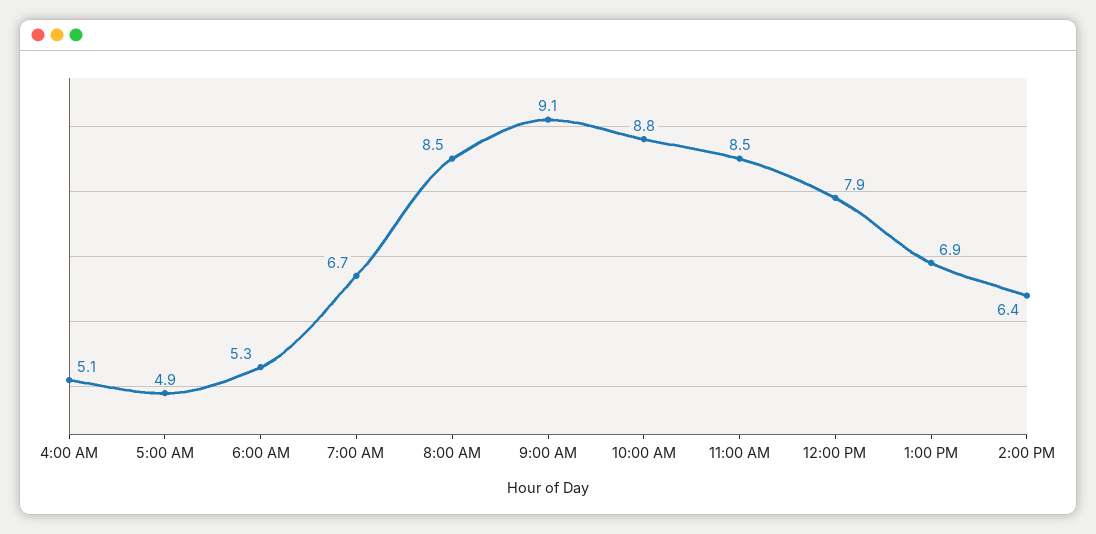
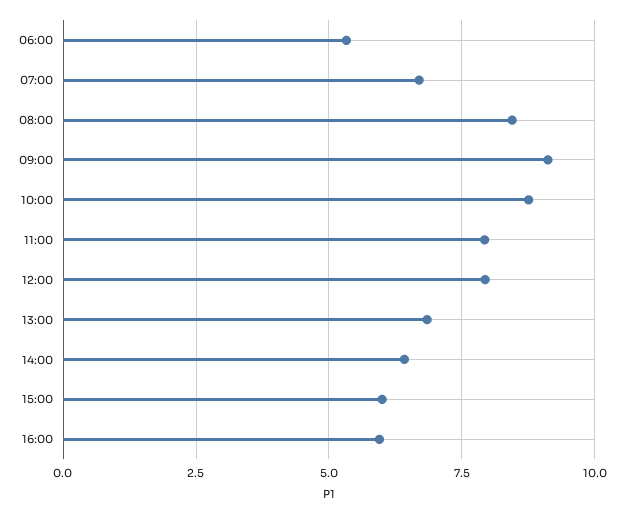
4:00 AM: 5.1 -> none
5:00 AM: 4.9 -> none
11:00 AM: 8.5 -> 8
15:00: none -> 6
16:00: none -> 6

